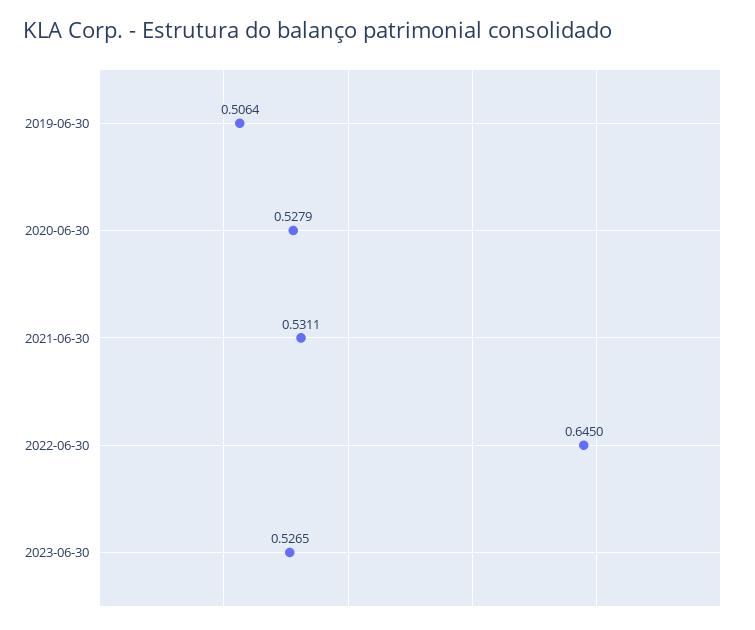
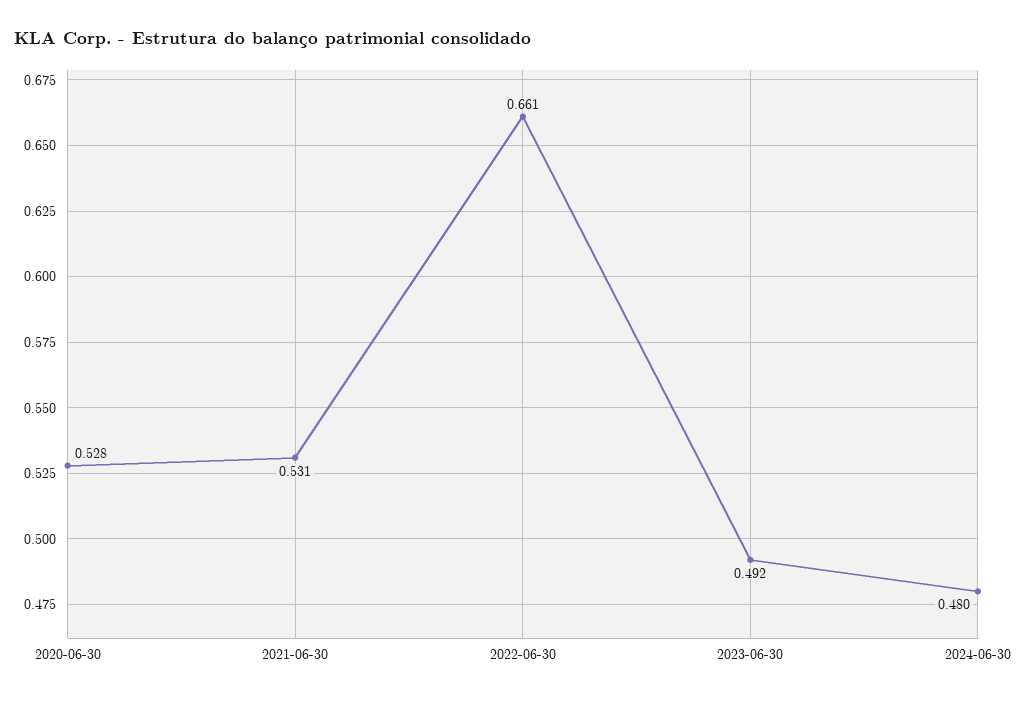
2019-06-30: 0.5064 -> none
2022-06-30: 0.645 -> 0.661
2023-06-30: 0.5265 -> 0.492
2024-06-30: none -> 0.48

